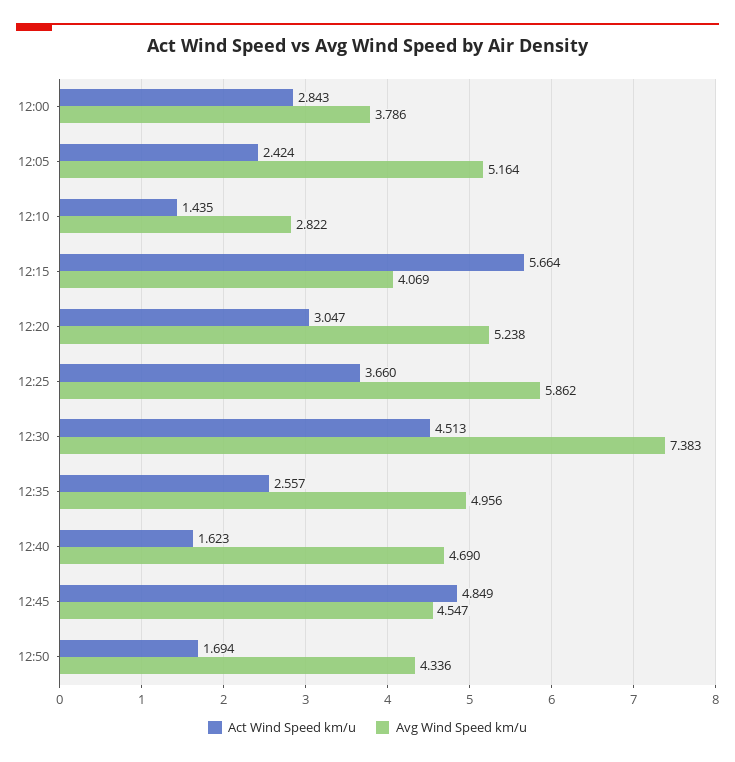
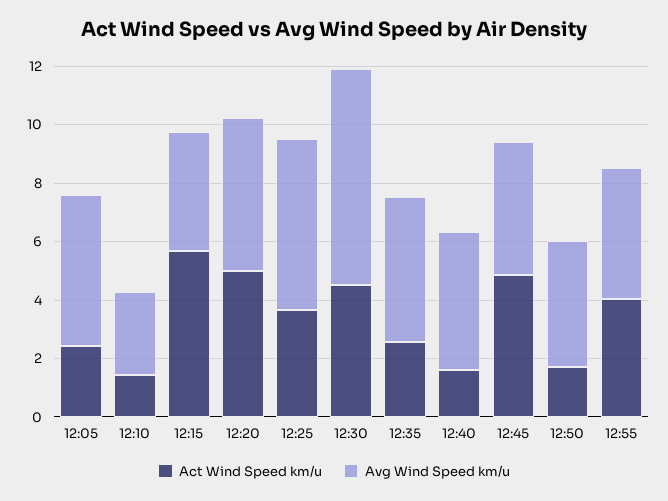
Act Wind Speed km/u, 12:00: 2.843 -> none
Avg Wind Speed km/u, 12:00: 3.786 -> none
Act Wind Speed km/u, 12:20: 3.047 -> 5
Act Wind Speed km/u, 12:55: none -> 4
Avg Wind Speed km/u, 12:55: none -> 4.5

